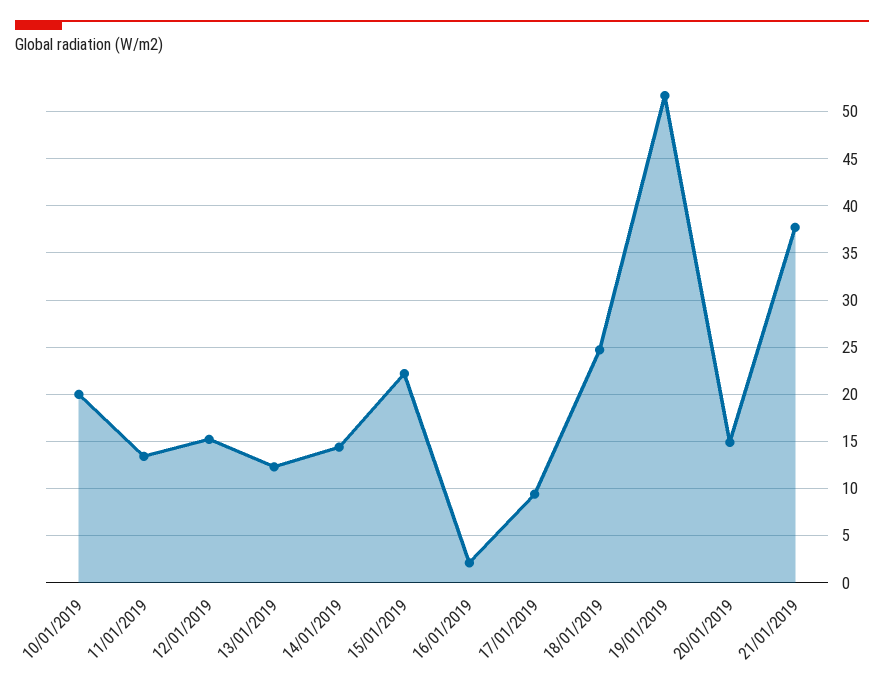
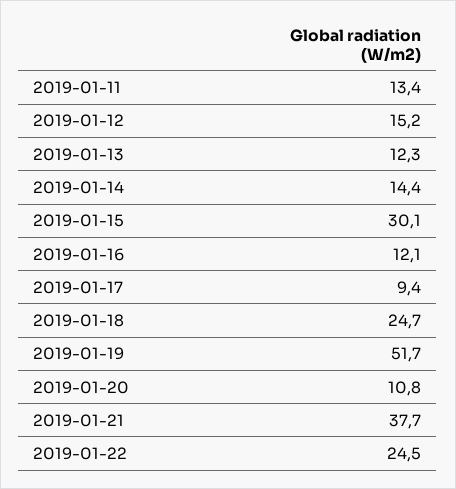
10/01/2019: 20 -> none
15/01/2019: 22 -> 30.1
16/01/2019: 2 -> 12.1
20/01/2019: 15 -> 10.8
2019-01-22: none -> 24.5

